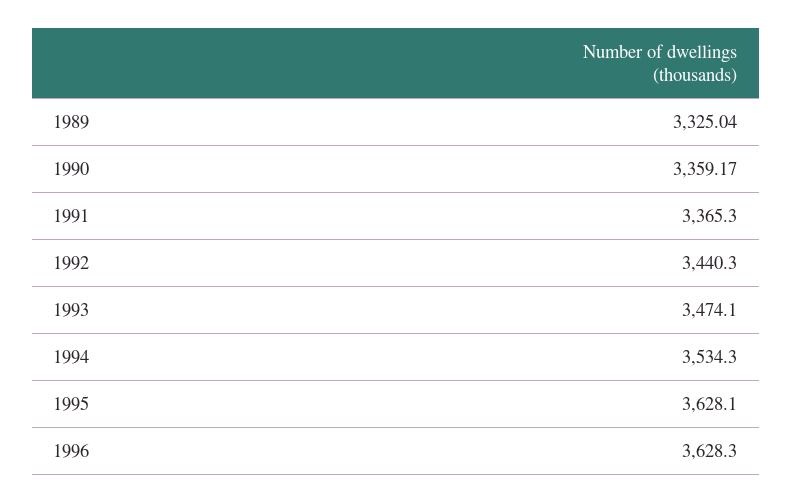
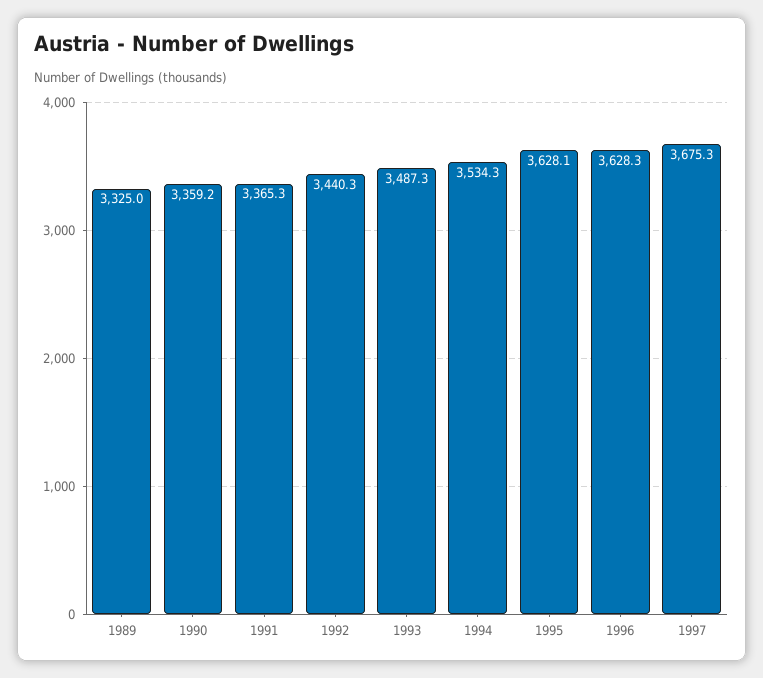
1993: 3474.1 -> 3487.3
1997: none -> 3675.3

